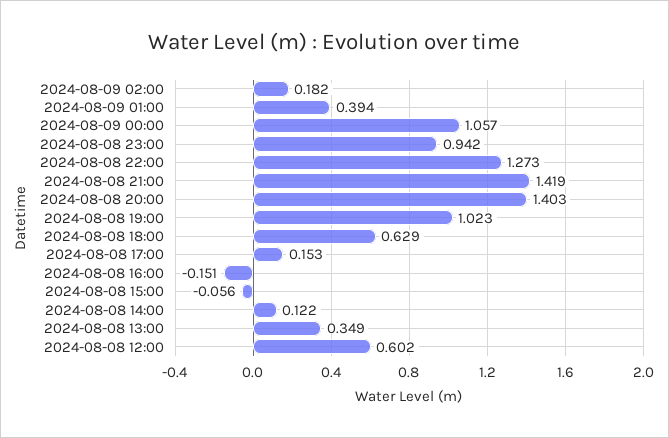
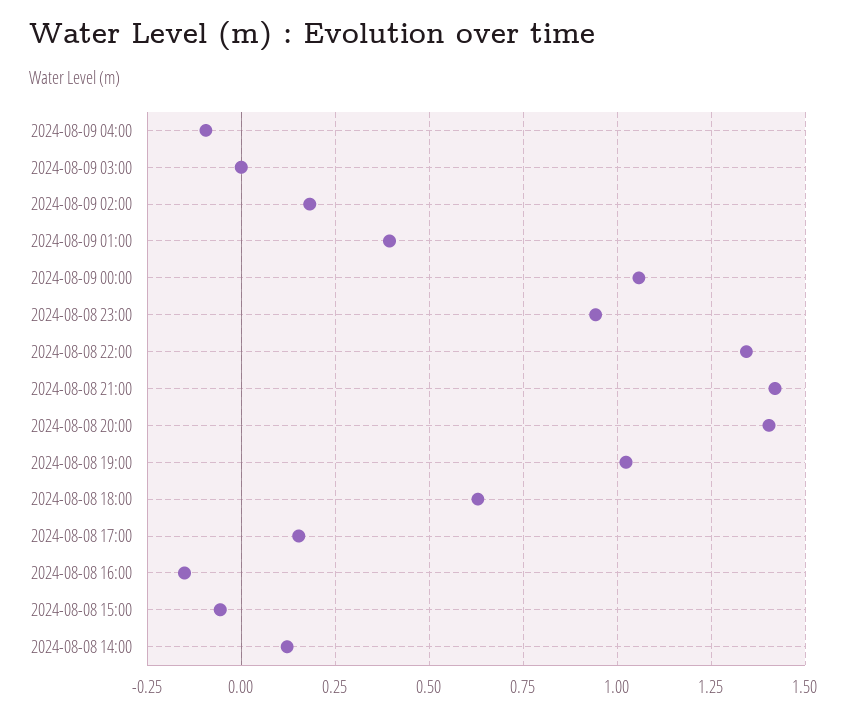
2024-08-08 22:00: 1.273 -> 1.35
2024-08-08 13:00: 0.349 -> none
2024-08-08 12:00: 0.602 -> none
2024-08-09 04:00: none -> -0.1
2024-08-09 03:00: none -> 0

